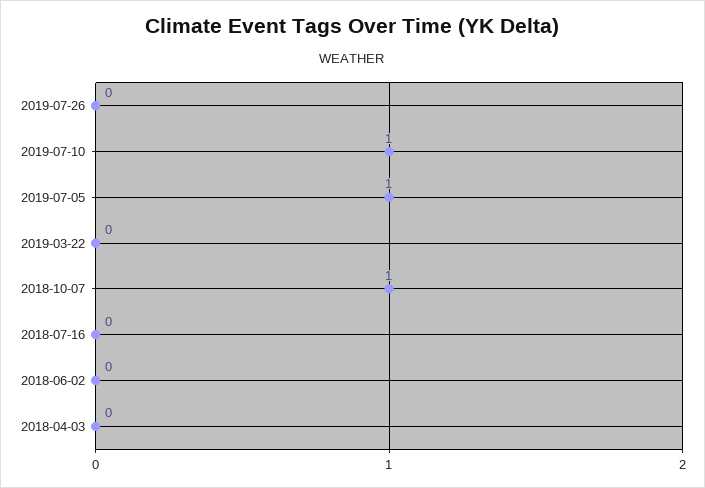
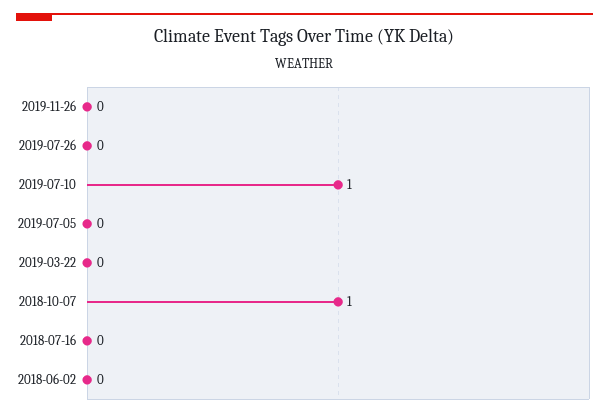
2019-07-05: 1 -> 0
2018-04-03: 0 -> none
2019-11-26: none -> 0

